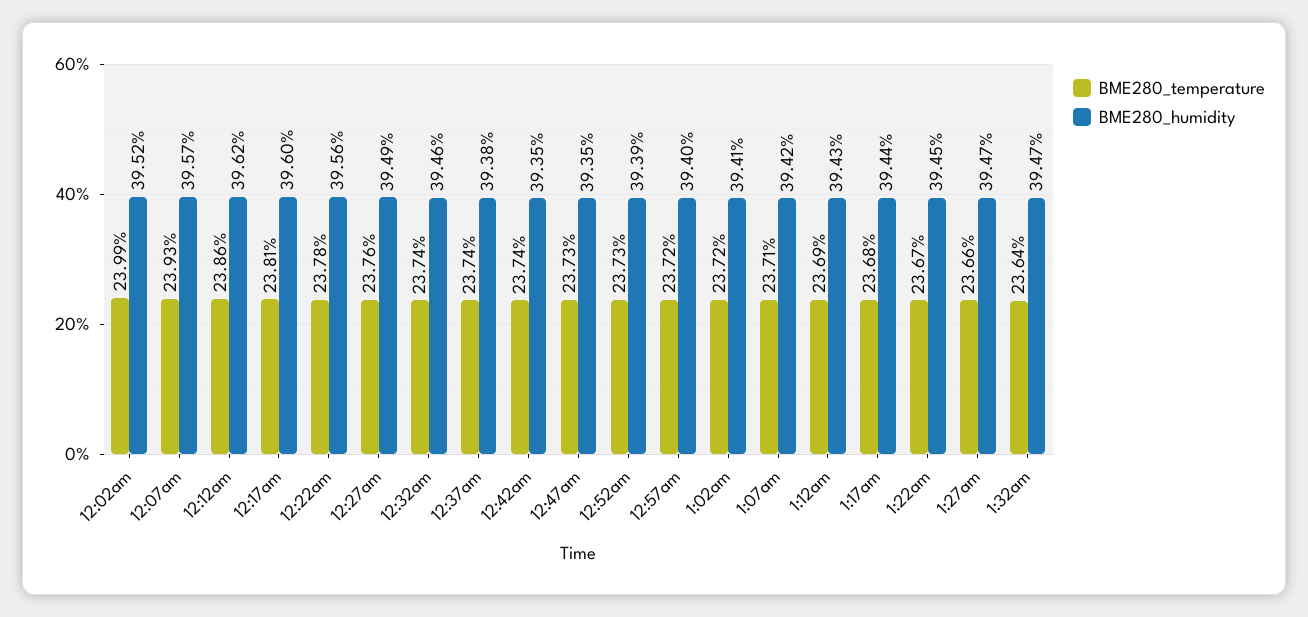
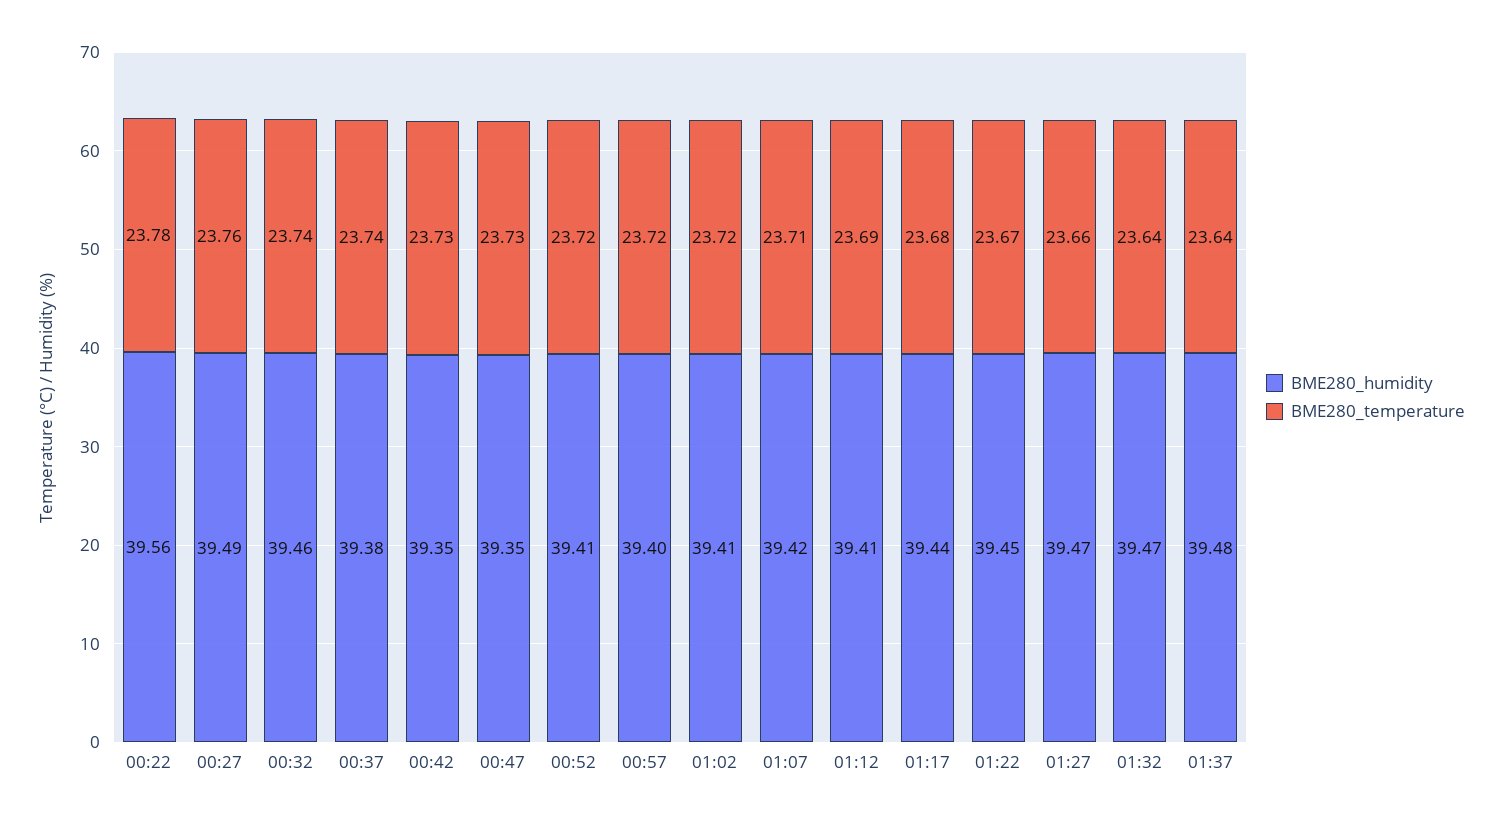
BME280_temperature, 12:02am: 23.99 -> none
BME280_humidity, 12:02am: 39.52 -> none
BME280_temperature, 12:07am: 23.93 -> none
BME280_humidity, 12:07am: 39.57 -> none
BME280_temperature, 12:12am: 23.86 -> none
BME280_humidity, 12:12am: 39.62 -> none
BME280_temperature, 12:17am: 23.81 -> none
BME280_humidity, 12:17am: 39.6 -> none
BME280_temperature, 12:42am: 23.74 -> 23.73
BME280_temperature, 12:52am: 23.73 -> 23.72
BME280_humidity, 12:52am: 39.39 -> 39.41
BME280_humidity, 1:12am: 39.43 -> 39.41
BME280_humidity, 01:37: none -> 39.48
BME280_temperature, 01:37: none -> 23.64

